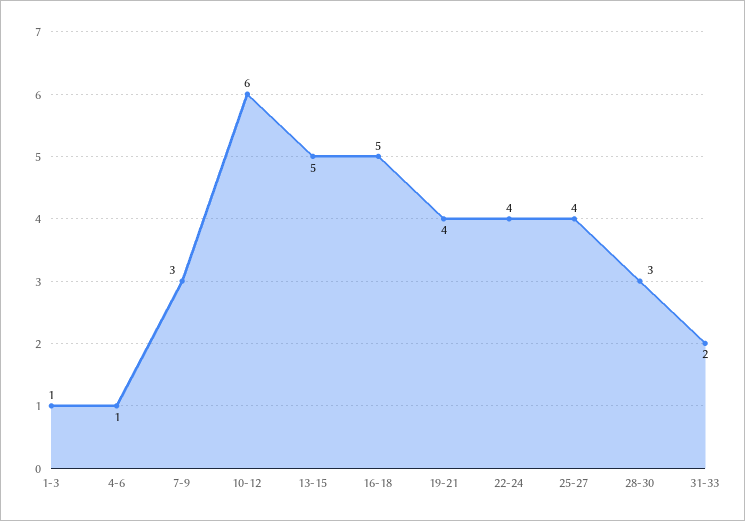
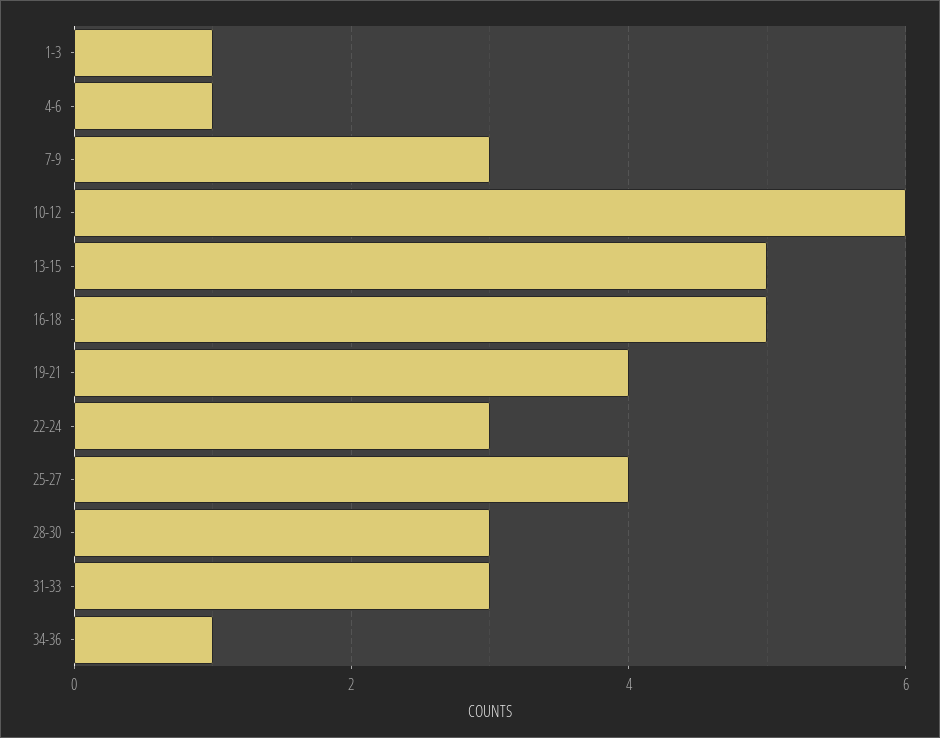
22-24: 4 -> 3
31-33: 2 -> 3
34-36: none -> 1

